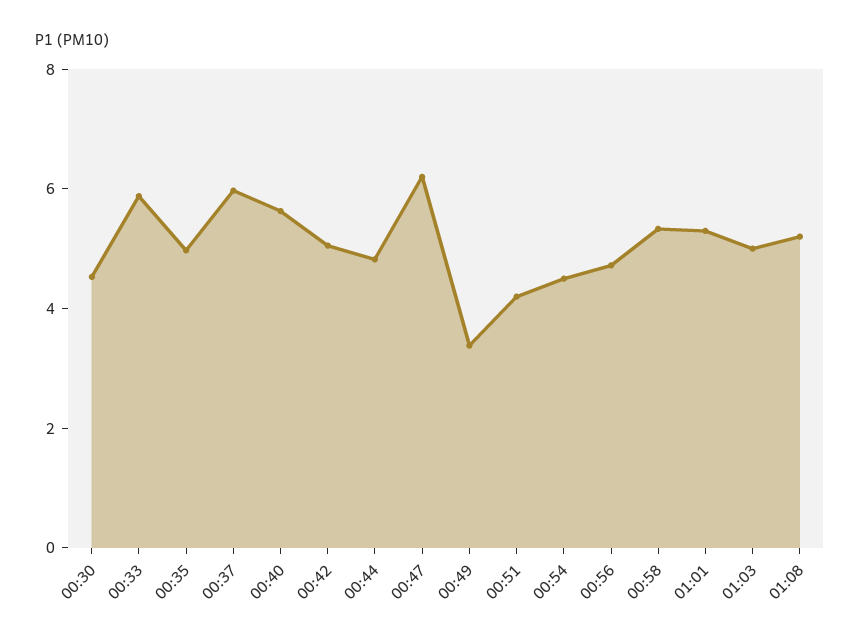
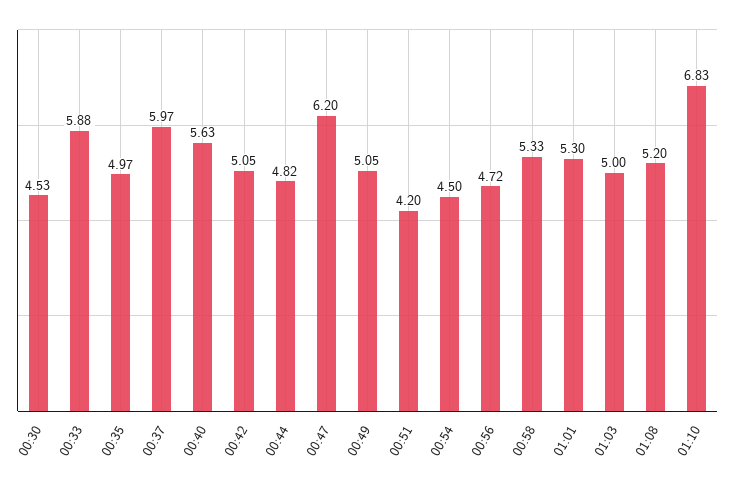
00:49: 3.5 -> 5.05
01:10: none -> 6.83

